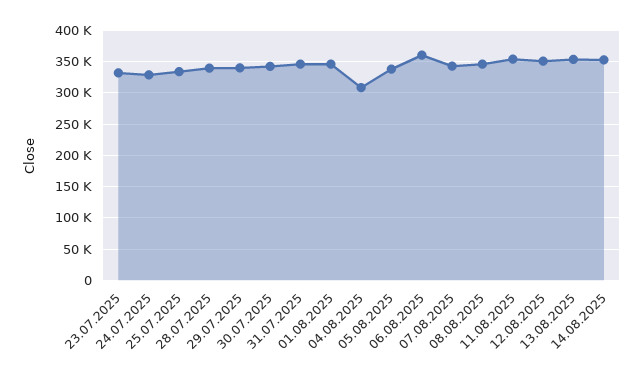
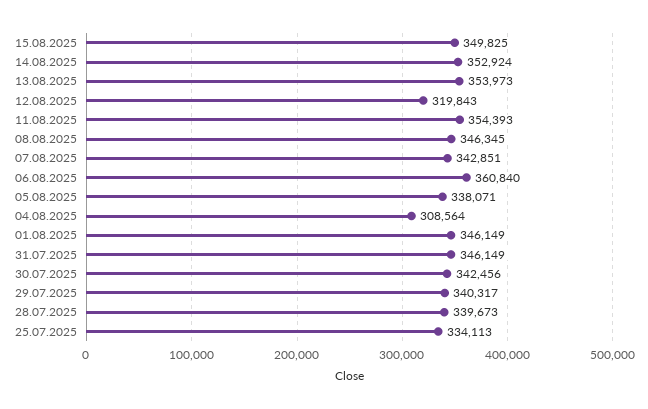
23.07.2025: 330000 -> none
24.07.2025: 330000 -> none
12.08.2025: 350000 -> 319843
15.08.2025: none -> 349825

